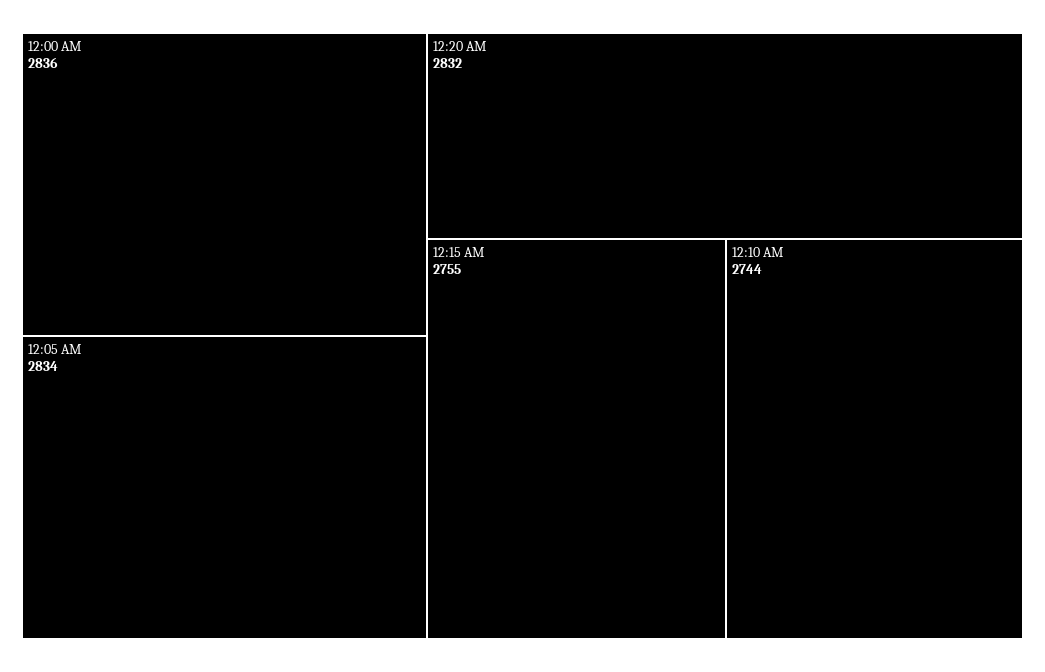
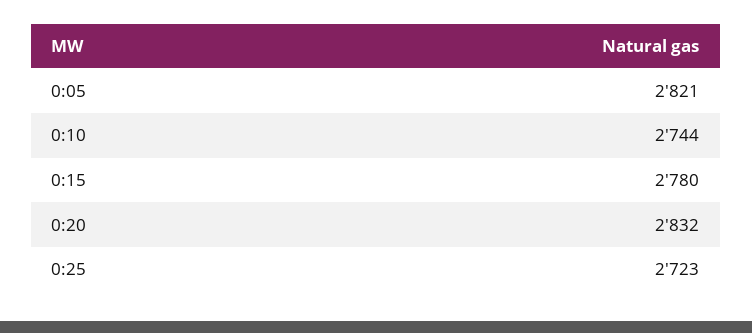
12:00 AM: 2836 -> none
12:05 AM: 2834 -> 2821
12:15 AM: 2755 -> 2780
0:25: none -> 2723

